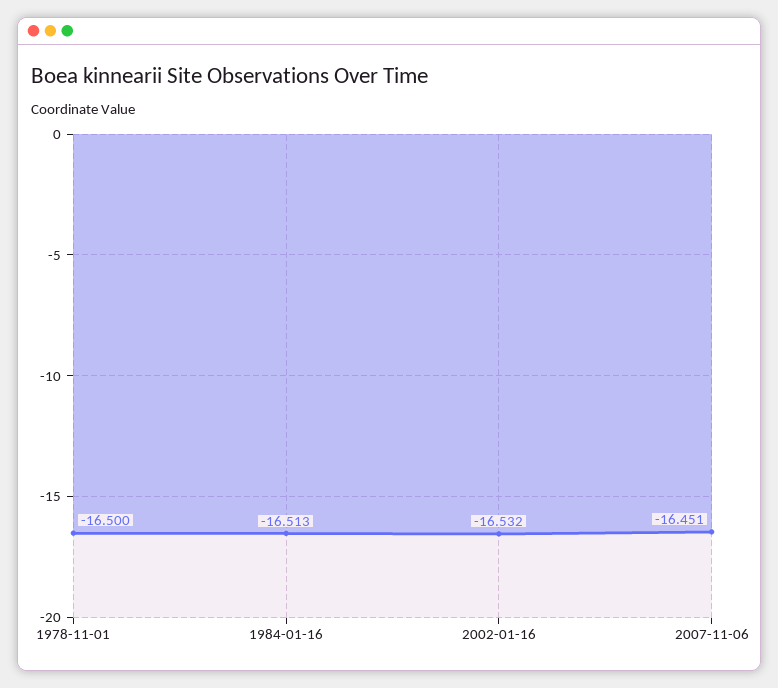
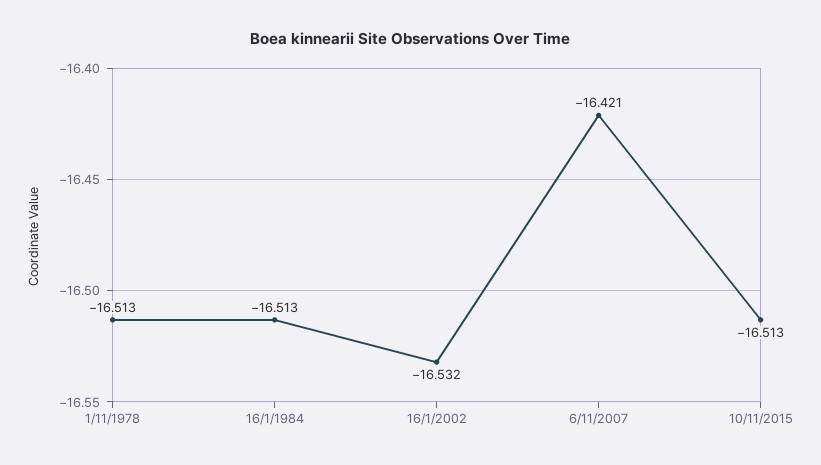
1978-11-01: -16.5 -> -16.513
2007-11-06: -16.451 -> -16.421
10/11/2015: none -> -16.513

